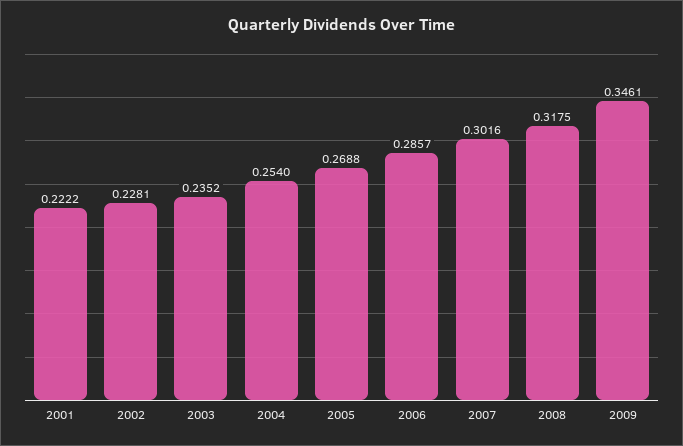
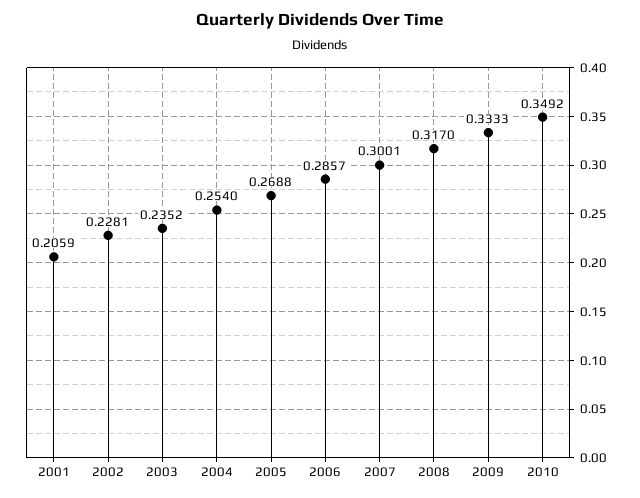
2001: 0.2222 -> 0.2059
2007: 0.3016 -> 0.3001
2008: 0.3175 -> 0.317
2009: 0.3461 -> 0.3333
2010: none -> 0.3492

